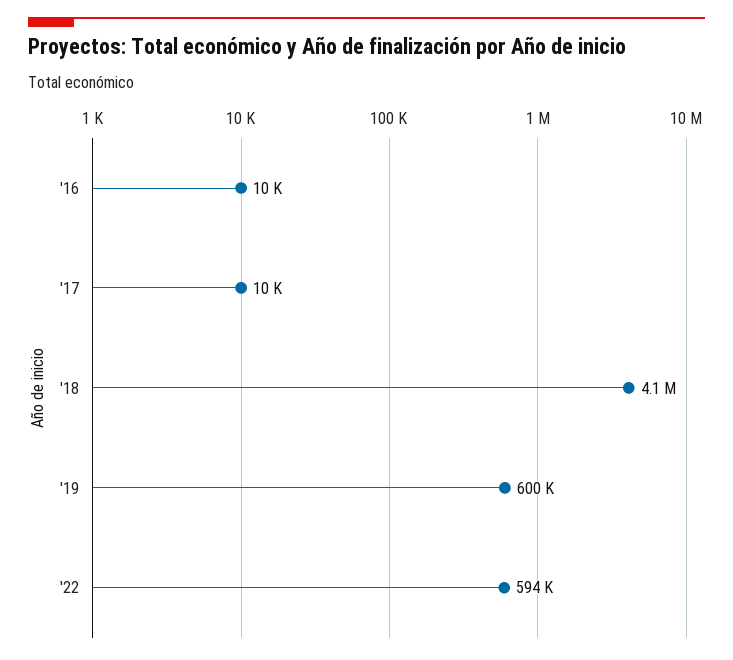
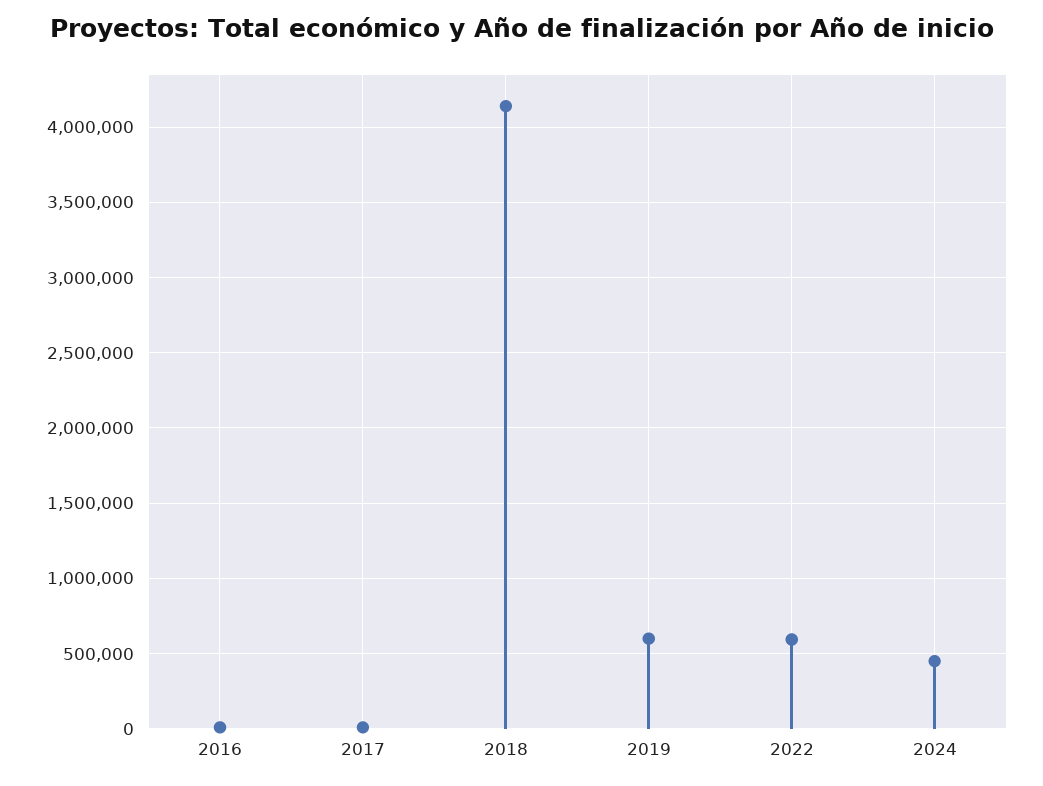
2024: none -> 450000

